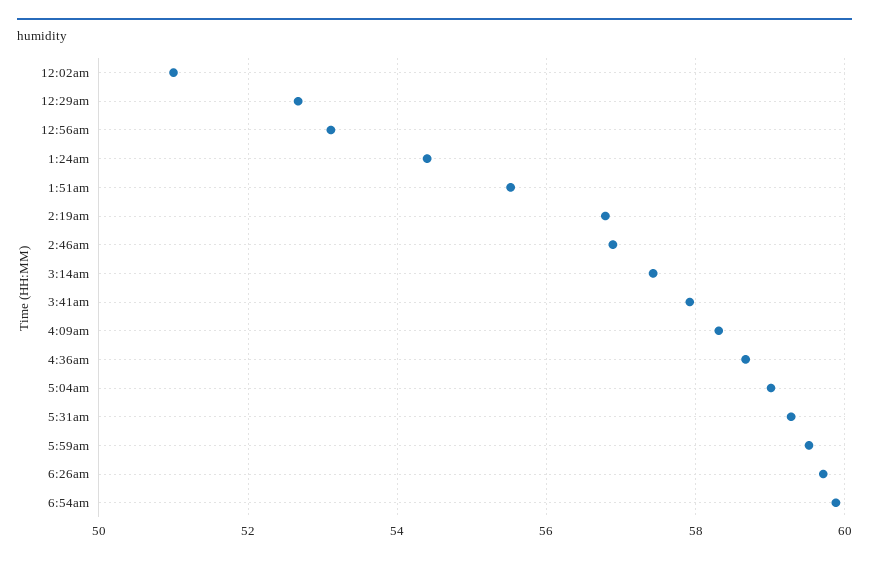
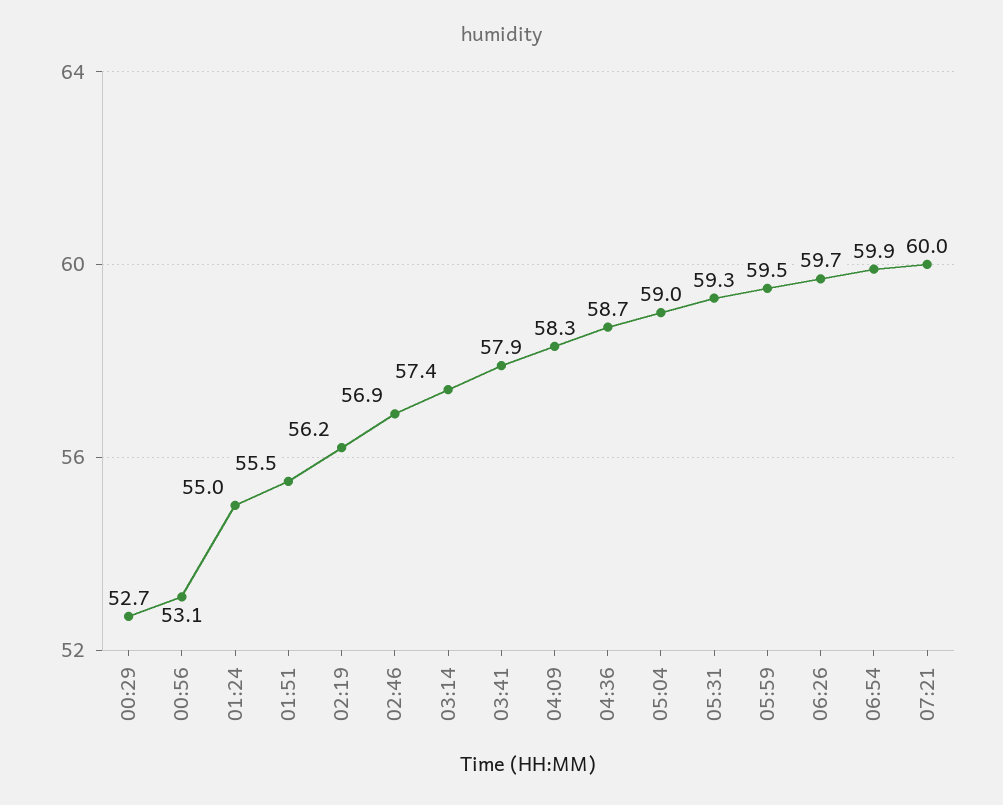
12:02am: 51 -> none
1:24am: 54.4 -> 55
2:19am: 56.8 -> 56.2
07:21: none -> 60

